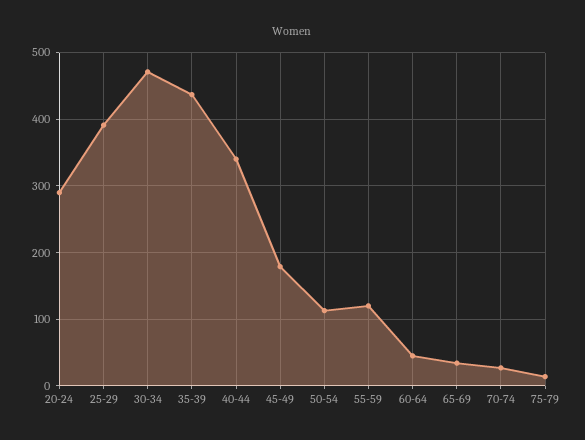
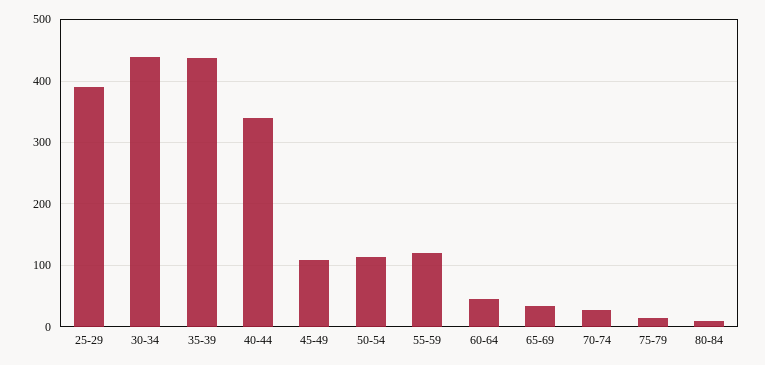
20-24: 290 -> none
30-34: 470 -> 440
45-49: 180 -> 110
80-84: none -> 10

